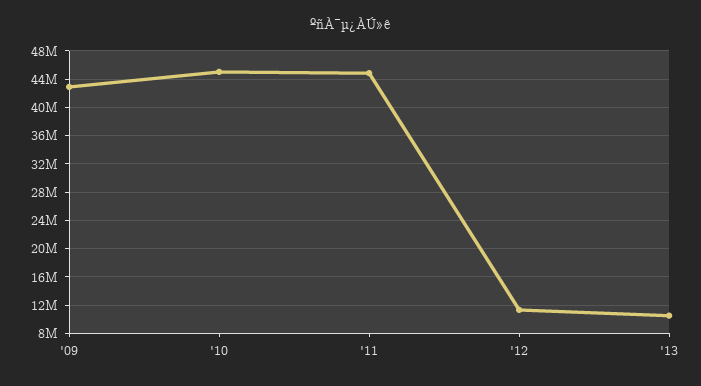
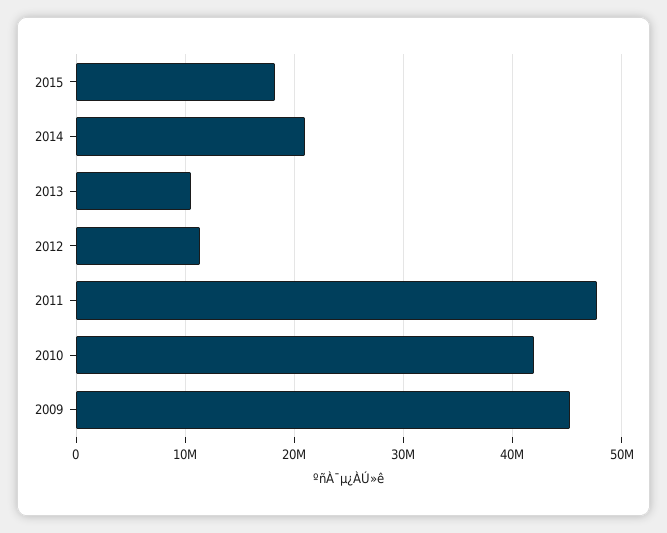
'09: 43000000 -> 45000000
'10: 45000000 -> 42000000
'11: 45000000 -> 48000000
2015: none -> 18000000
2014: none -> 21000000

